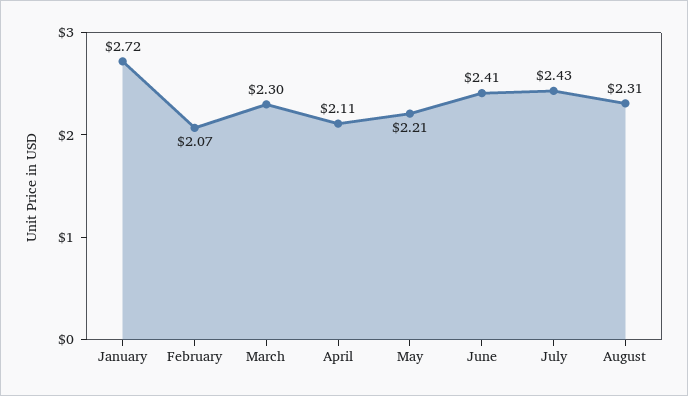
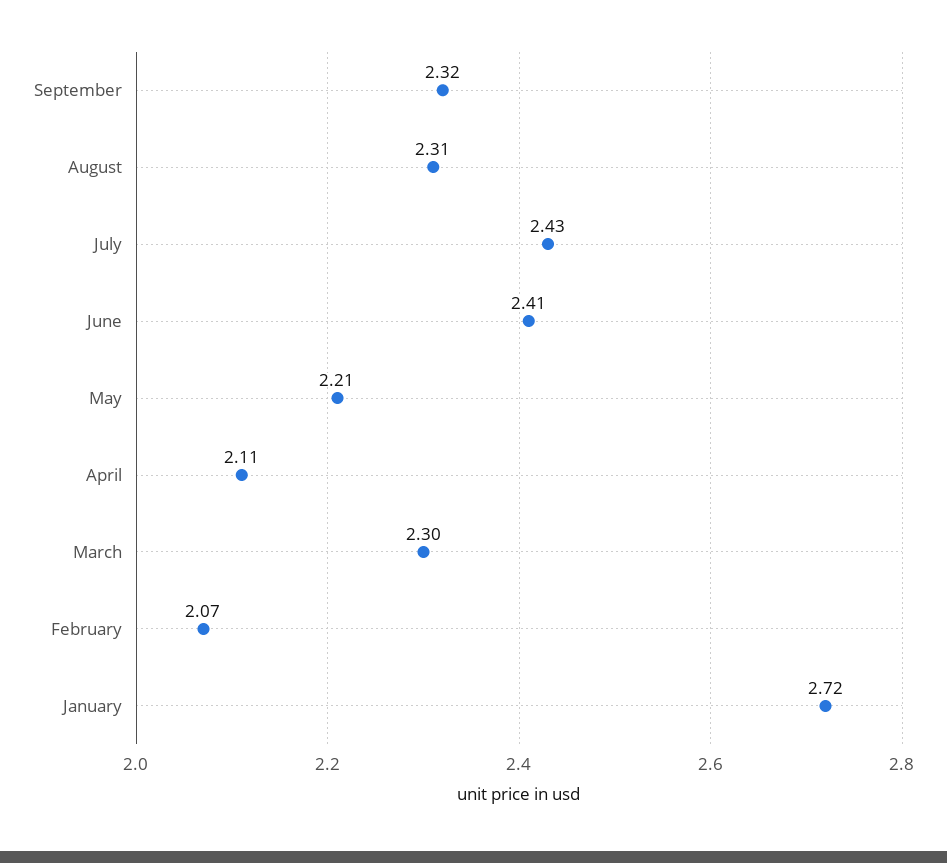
September: none -> 2.32

